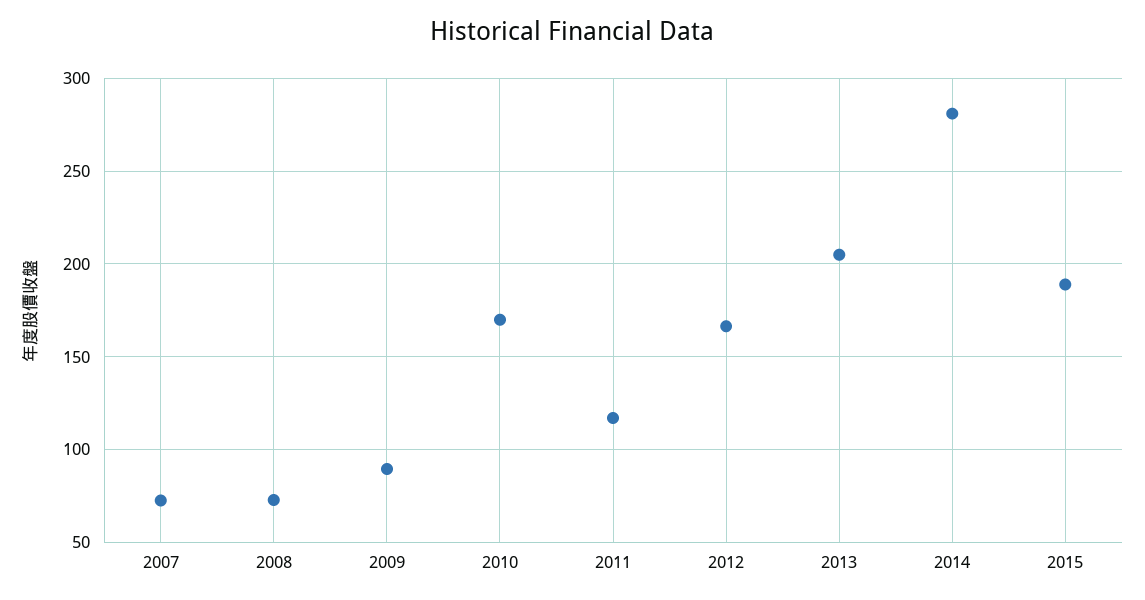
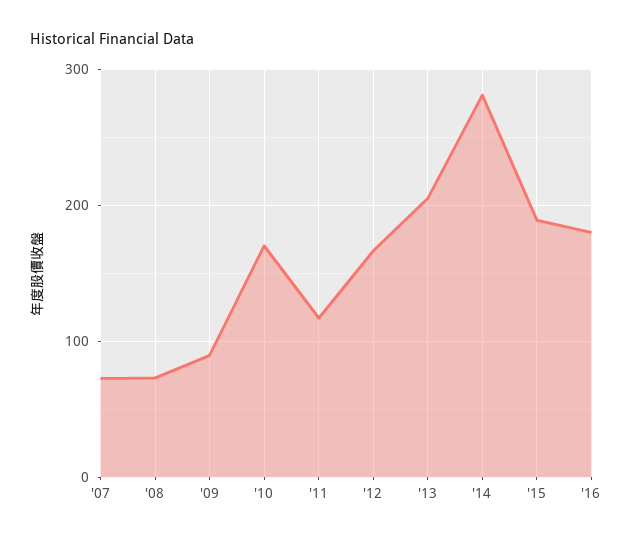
'16: none -> 180

